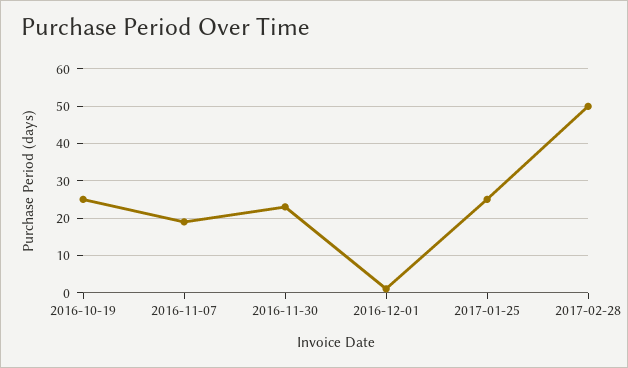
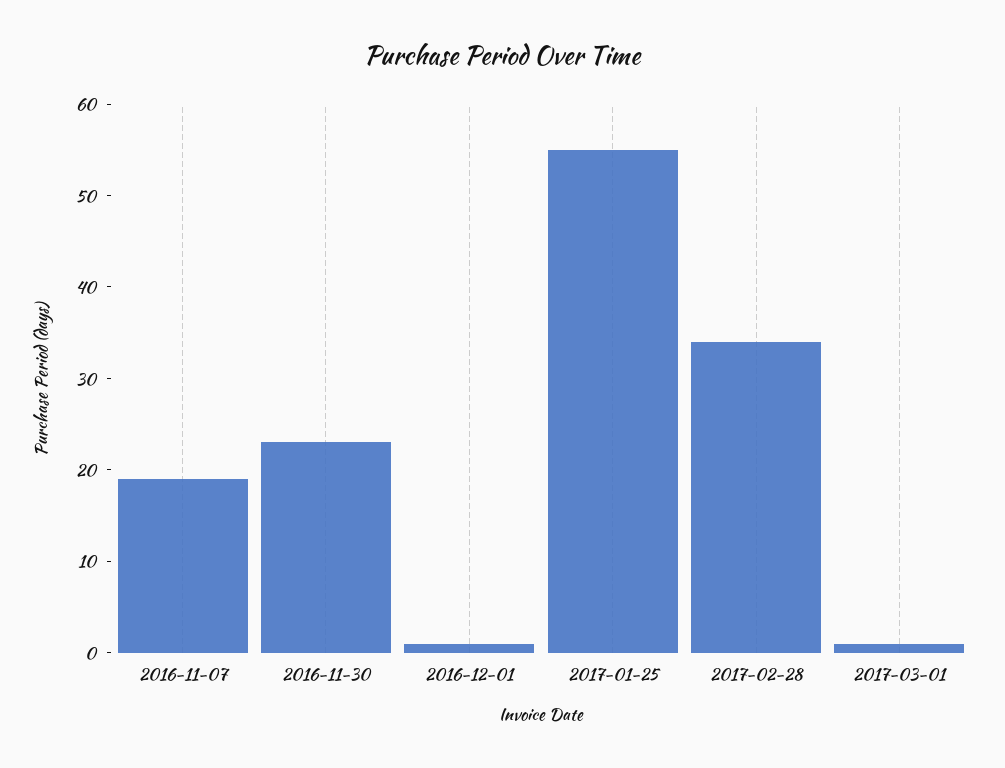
2016-10-19: 25 -> none
2017-01-25: 25 -> 55
2017-02-28: 50 -> 34
2017-03-01: none -> 1

